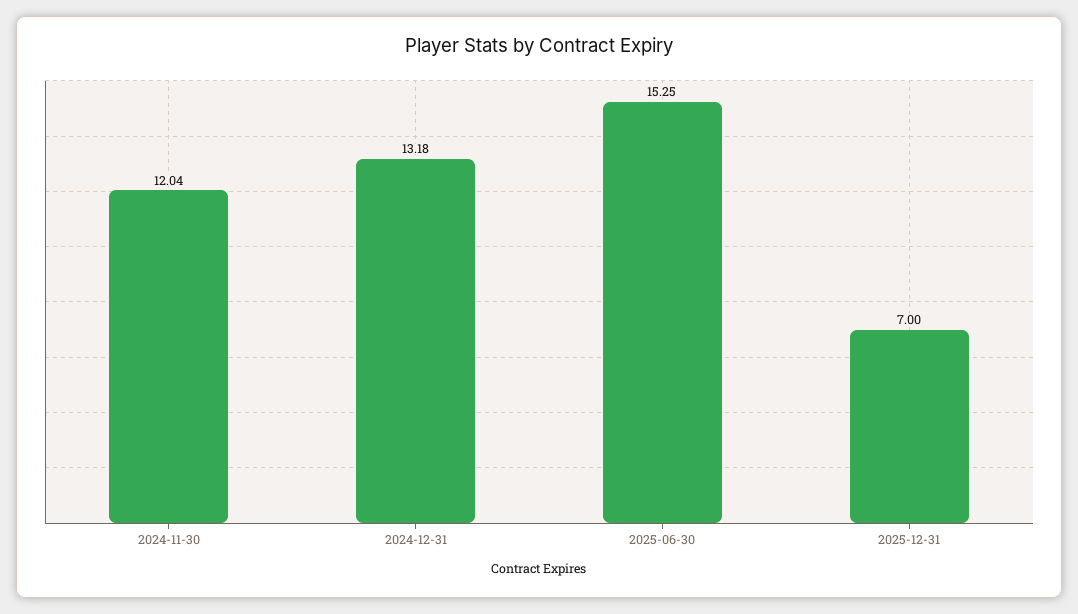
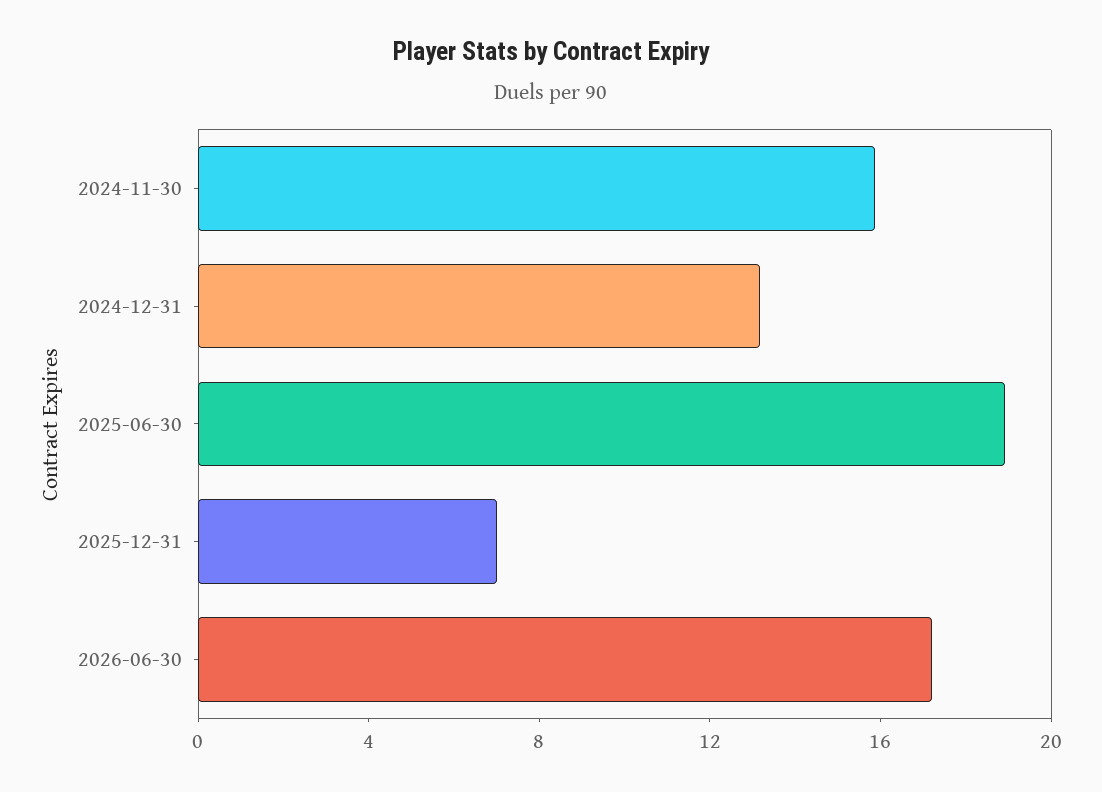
2024-11-30: 12.04 -> 16
2025-06-30: 15.25 -> 19
2026-06-30: none -> 17

